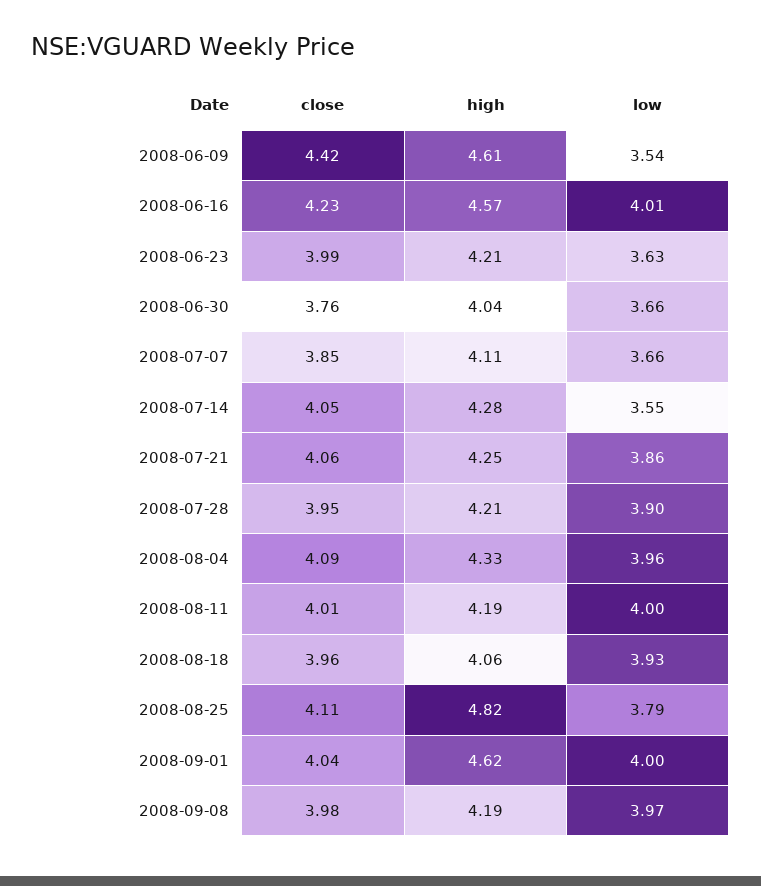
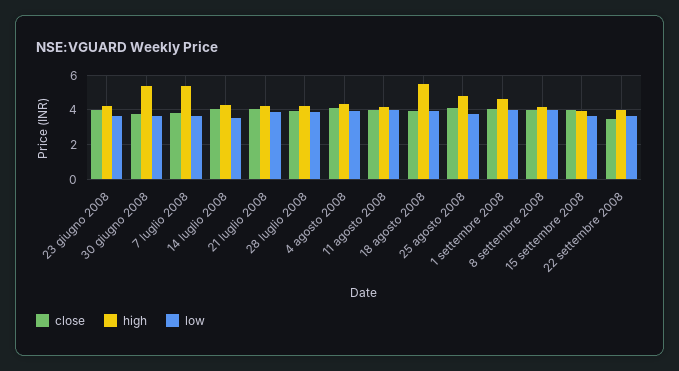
close, 2008-06-09: 4.42 -> none
high, 2008-06-09: 4.61 -> none
low, 2008-06-09: 3.54 -> none
close, 2008-06-16: 4.23 -> none
high, 2008-06-16: 4.57 -> none
low, 2008-06-16: 4.01 -> none
high, 2008-06-30: 4.04 -> 5.5
high, 2008-07-07: 4.11 -> 5.5
high, 2008-08-18: 4.06 -> 5.5
close, 15 settembre 2008: none -> 4
high, 15 settembre 2008: none -> 4
low, 15 settembre 2008: none -> 3.5
close, 22 settembre 2008: none -> 3.5
high, 22 settembre 2008: none -> 4
low, 22 settembre 2008: none -> 3.5

